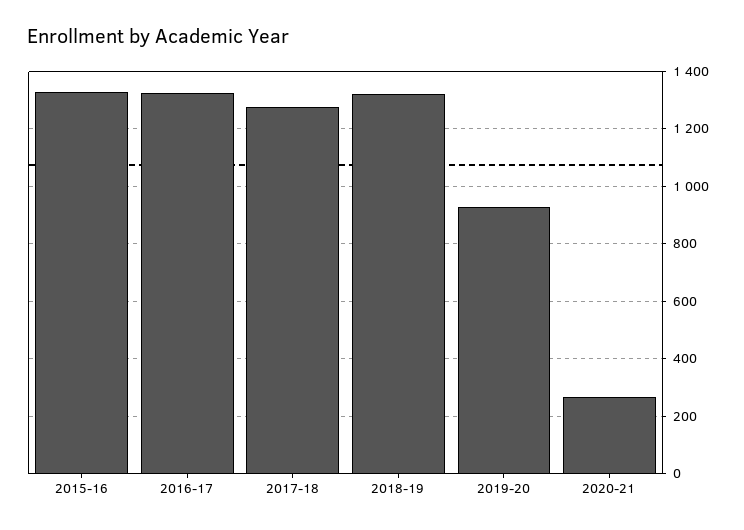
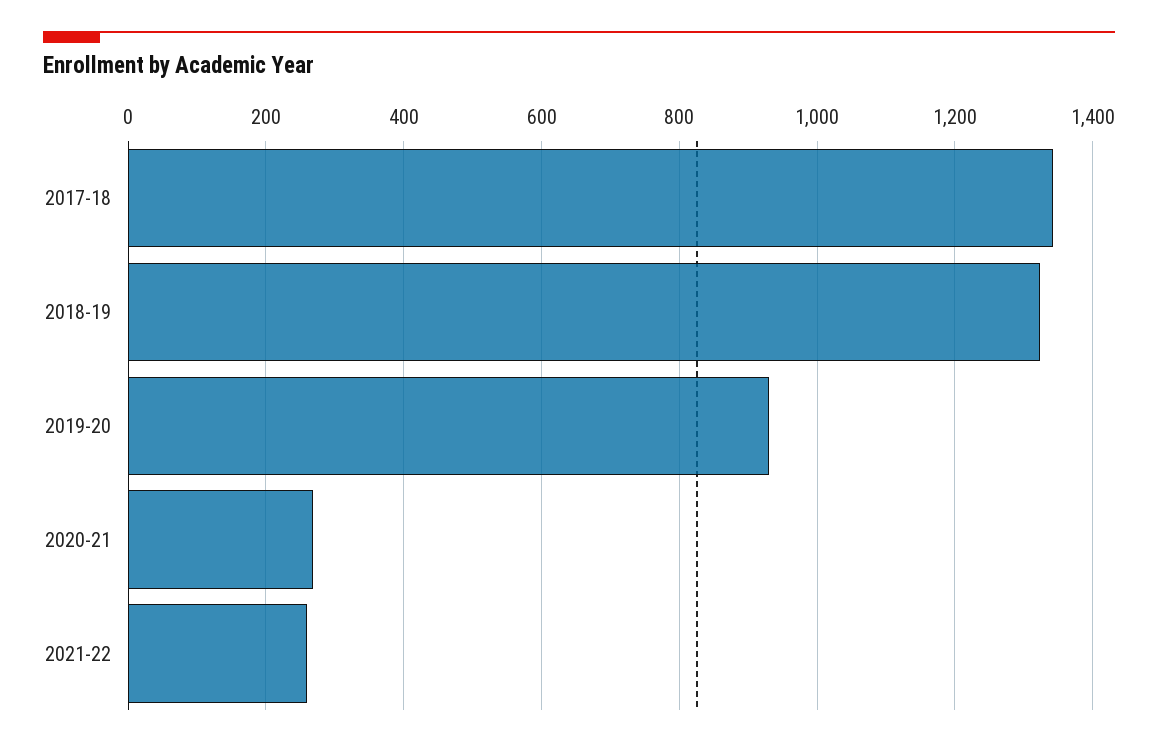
2015-16: 1325 -> none
2016-17: 1325 -> none
2017-18: 1275 -> 1340
2021-22: none -> 260

